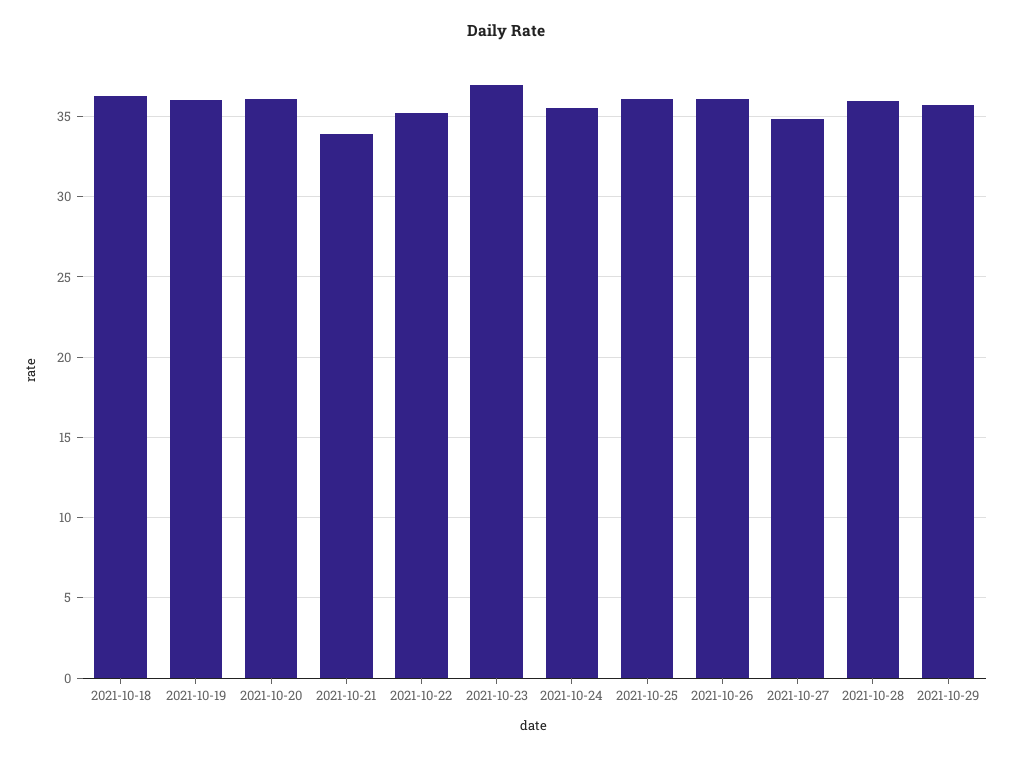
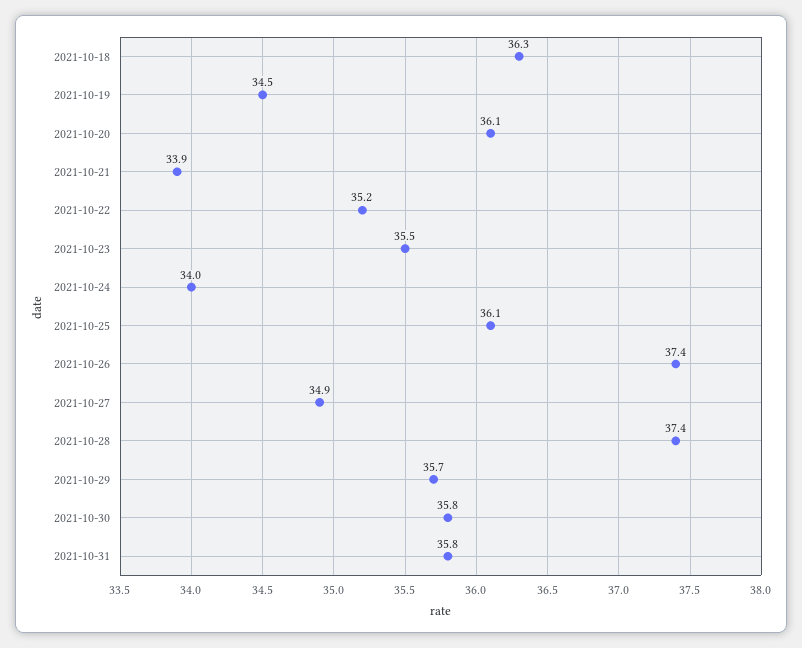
2021-10-19: 36 -> 34.5
2021-10-23: 37 -> 35.5
2021-10-24: 35.5 -> 34
2021-10-26: 36 -> 37.4
2021-10-28: 36 -> 37.4
2021-10-30: none -> 35.8
2021-10-31: none -> 35.8

